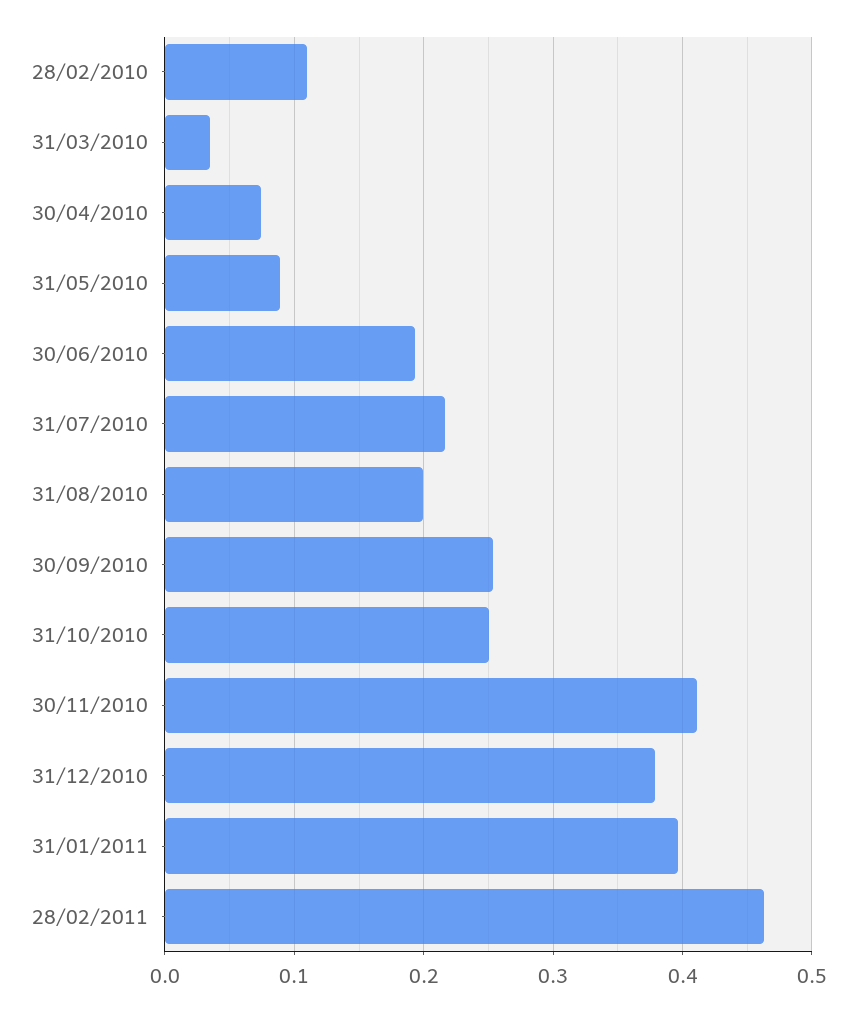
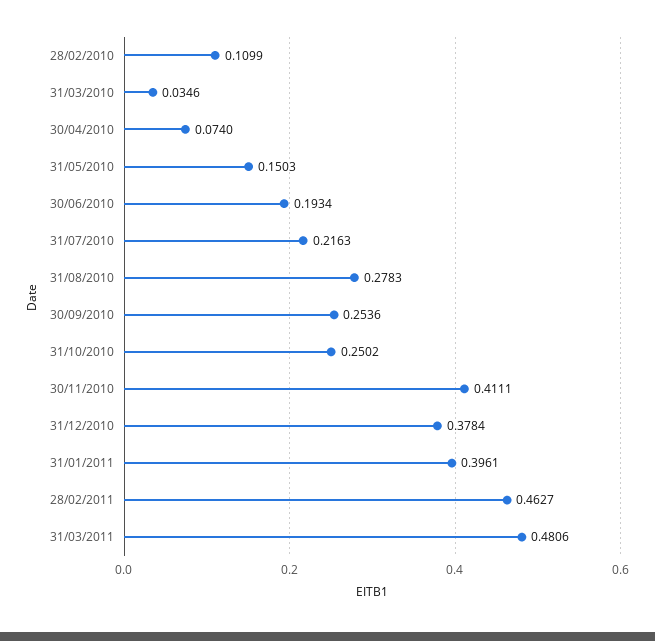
31/05/2010: 0.09 -> 0.1503
31/08/2010: 0.2 -> 0.2783
31/03/2011: none -> 0.4806

